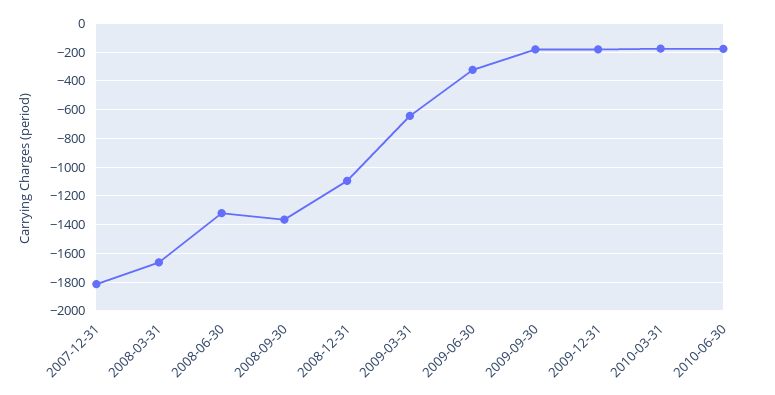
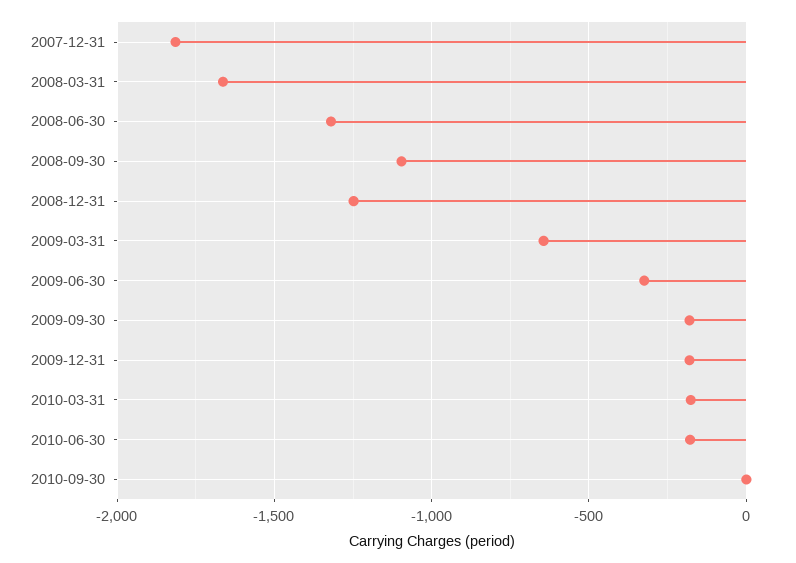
2008-09-30: -1350 -> -1100
2008-12-31: -1100 -> -1250
2010-09-30: none -> 0

